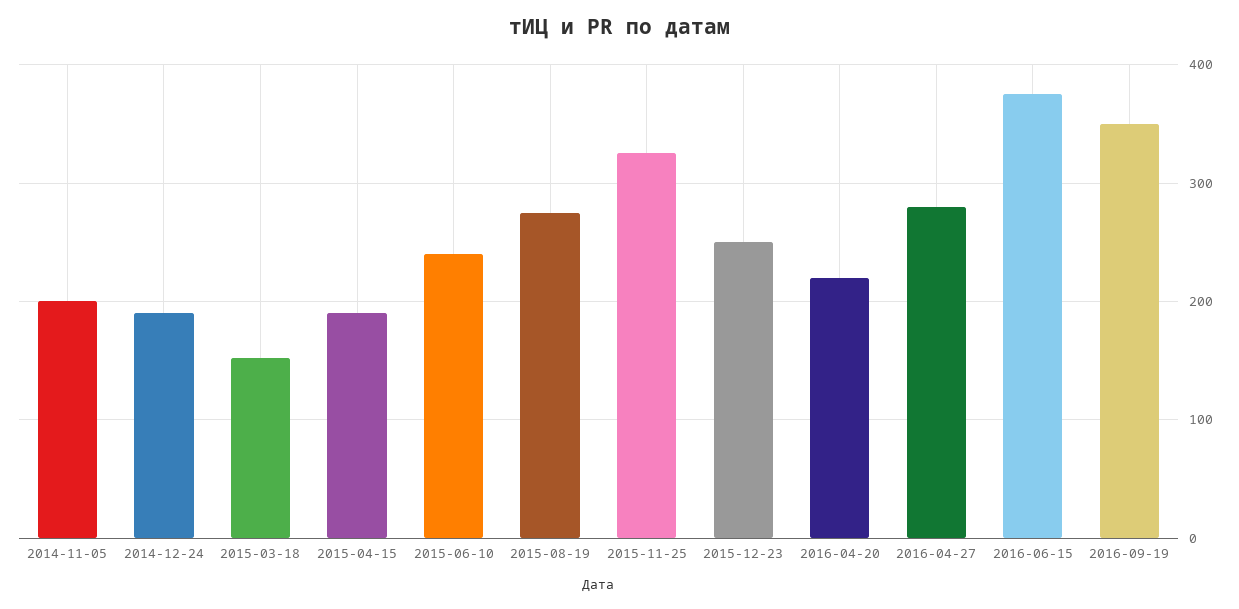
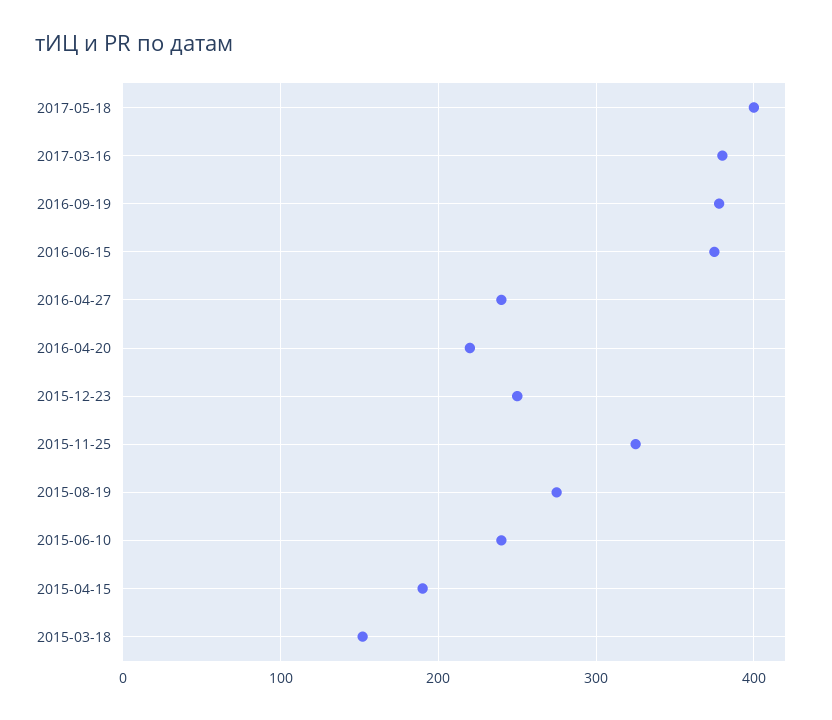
2014-11-05: 200 -> none
2014-12-24: 190 -> none
2016-04-27: 280 -> 240
2016-09-19: 350 -> 380
2017-05-18: none -> 400
2017-03-16: none -> 380

